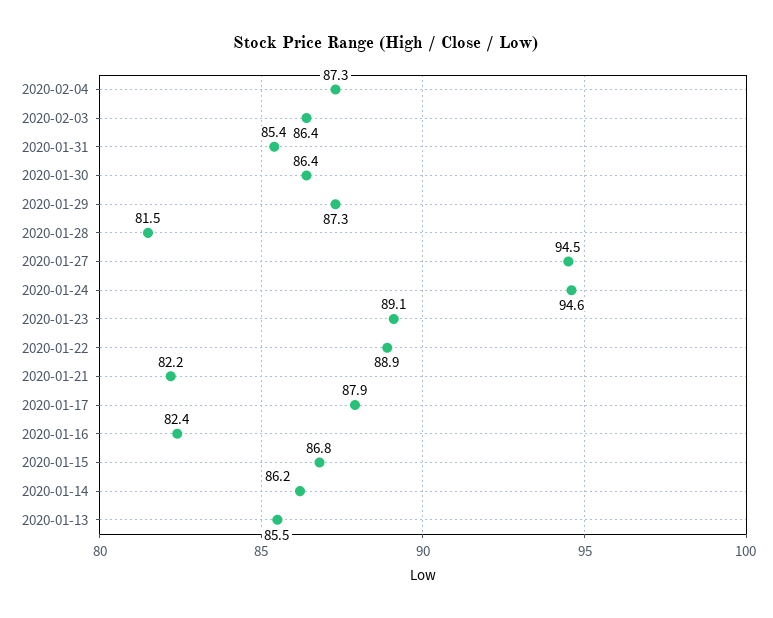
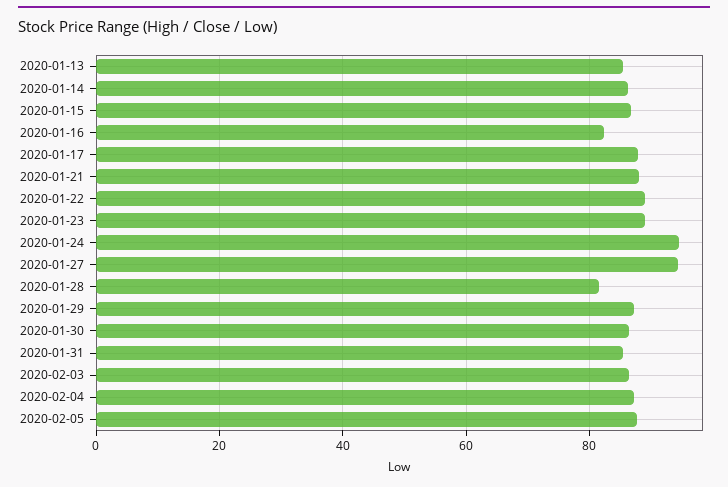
2020-01-21: 82.2 -> 88
2020-02-05: none -> 88

